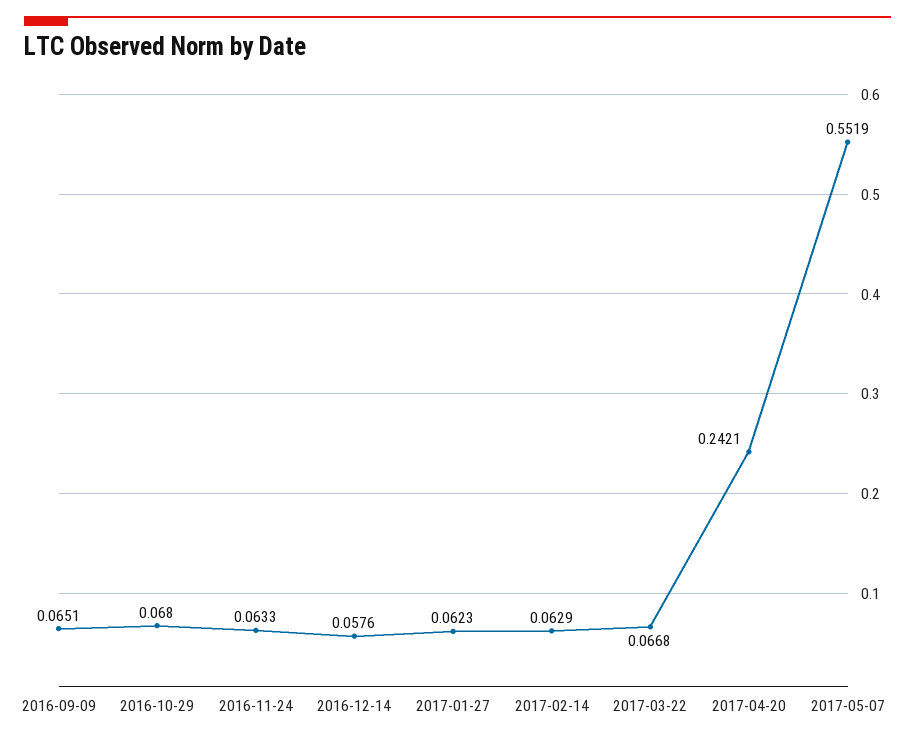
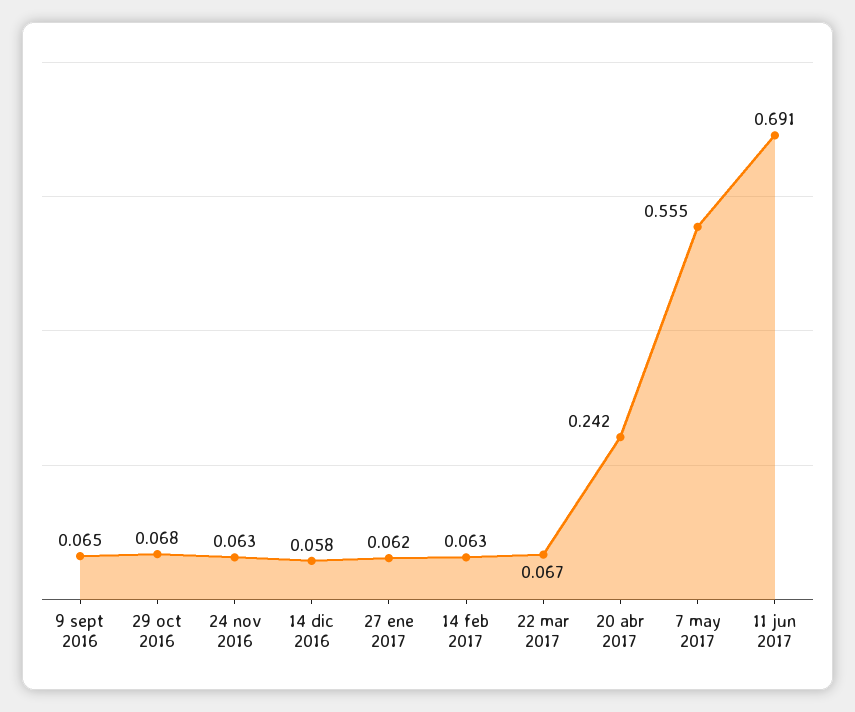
2017-05-07: 0.5519 -> 0.555
11 jun 2017: none -> 0.691

